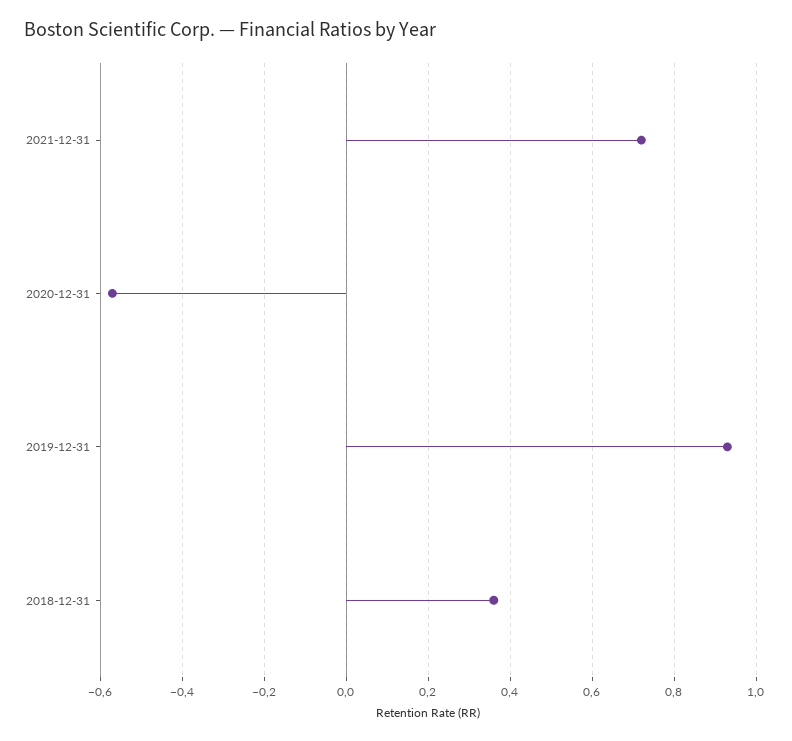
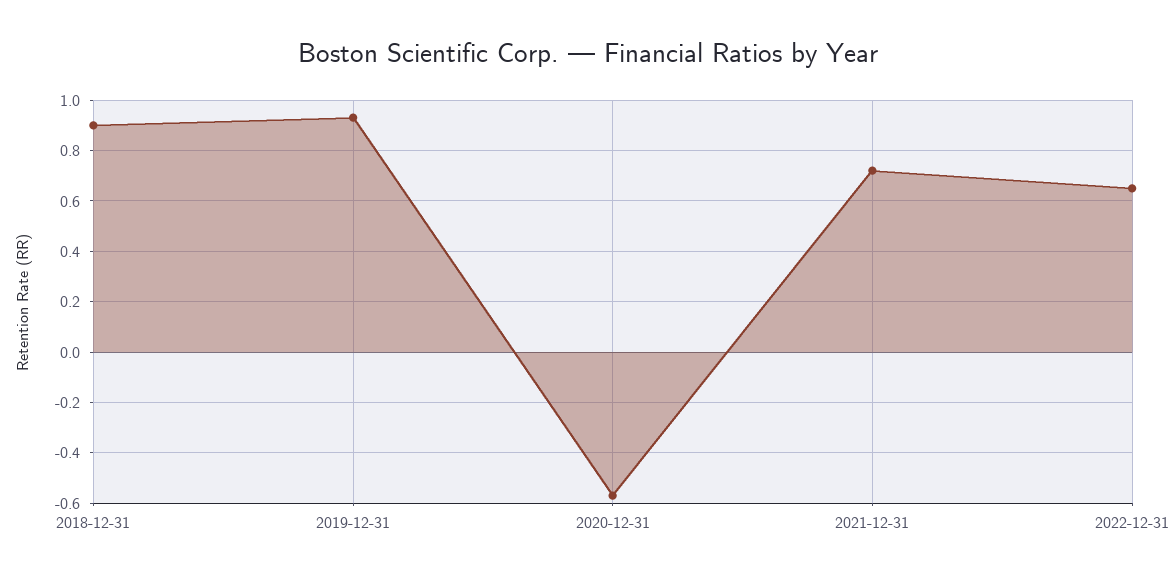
2018-12-31: 0.35 -> 0.9
2022-12-31: none -> 0.65

